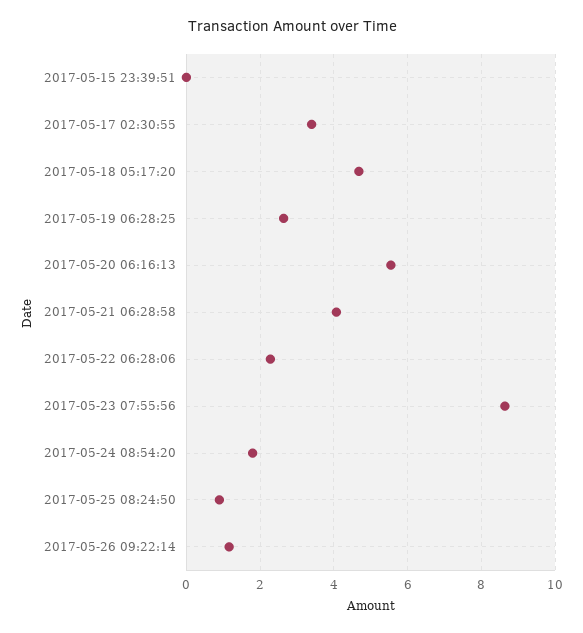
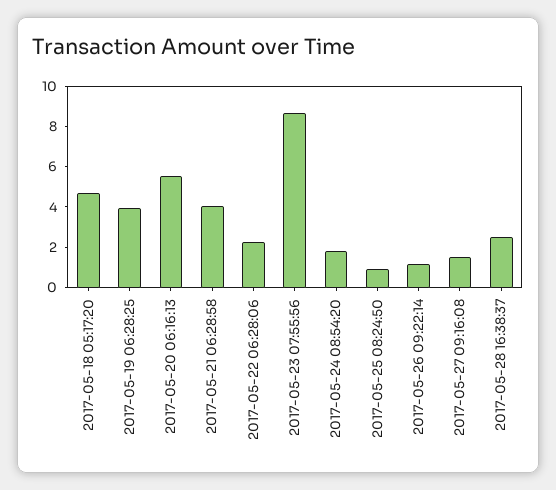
2017-05-15 23:39:51: 0 -> none
2017-05-17 02:30:55: 3.4 -> none
2017-05-19 06:28:25: 2.6 -> 4
2017-05-27 09:16:08: none -> 1.5
2017-05-28 16:38:37: none -> 2.5

